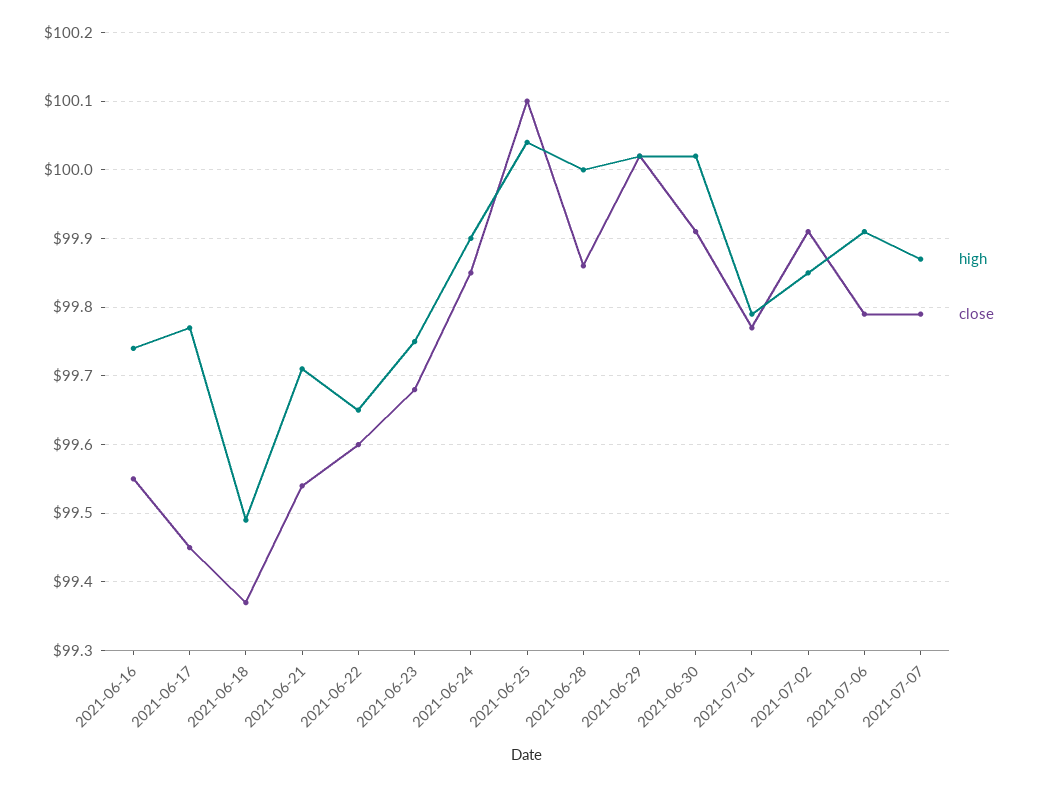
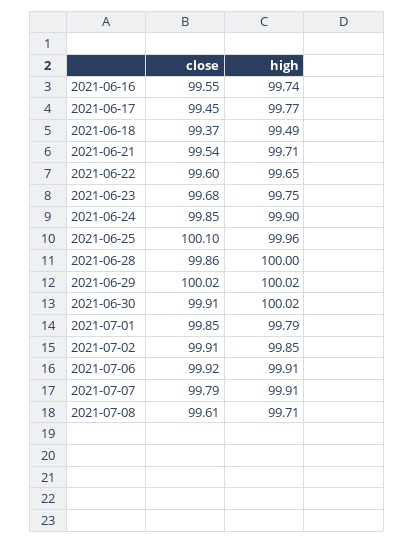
high, 2021-06-25: 100.04 -> 99.96
close, 2021-07-01: 99.77 -> 99.85
close, 2021-07-06: 99.79 -> 99.92
high, 2021-07-07: 99.87 -> 99.91
close, 2021-07-08: none -> 99.61
high, 2021-07-08: none -> 99.71

